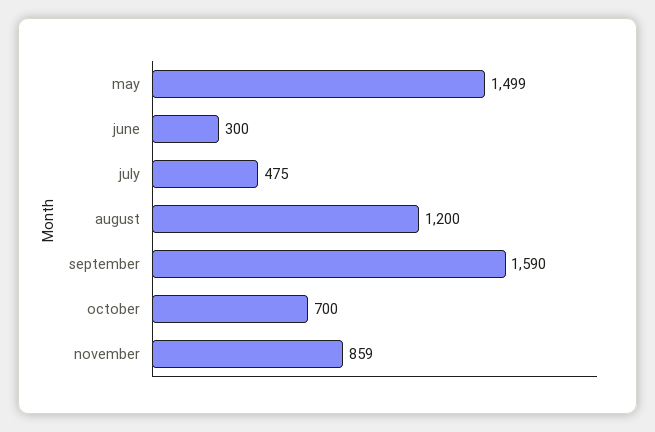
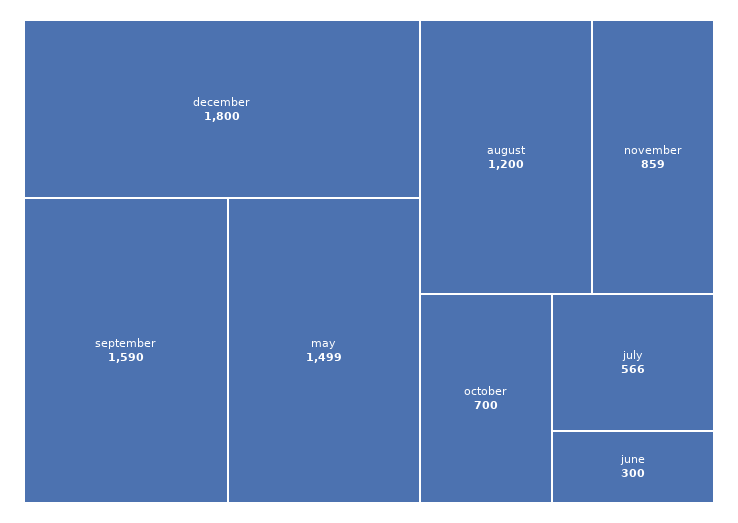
july: 475 -> 566
december: none -> 1800

